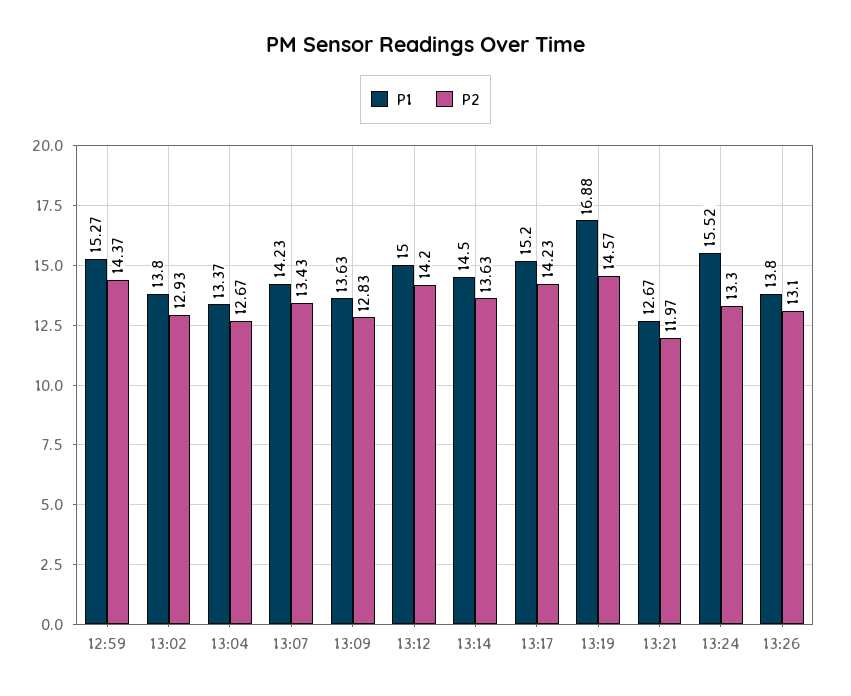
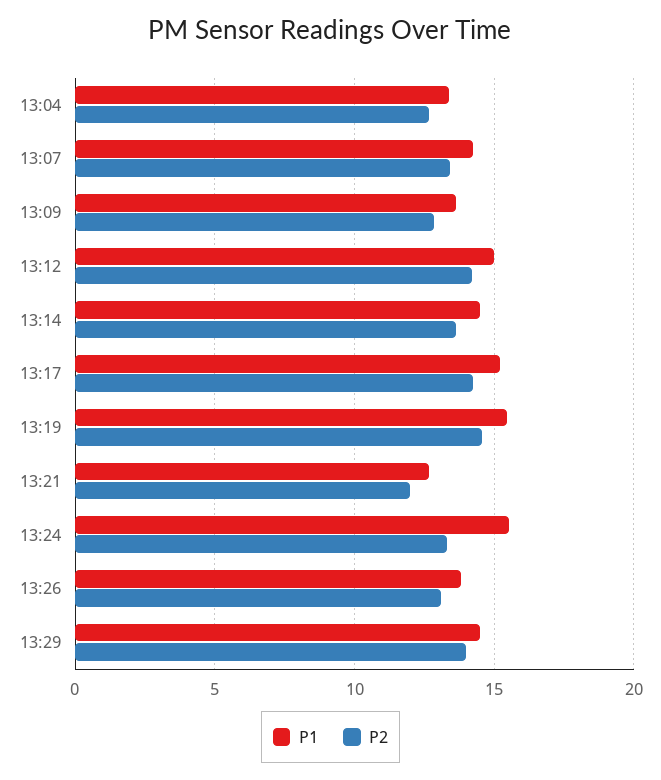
P1, 12:59: 15.27 -> none
P2, 12:59: 14.37 -> none
P1, 13:02: 13.8 -> none
P2, 13:02: 12.93 -> none
P1, 13:19: 16.88 -> 15.5
P1, 13:29: none -> 14.5
P2, 13:29: none -> 14

